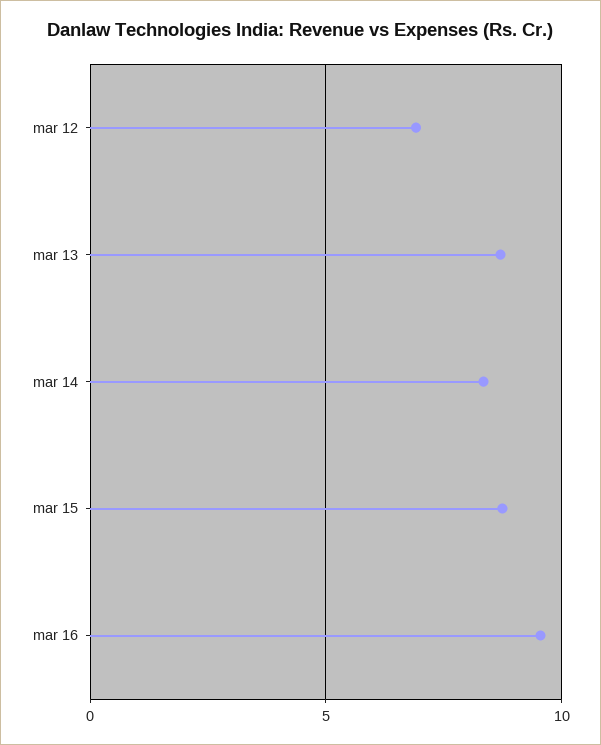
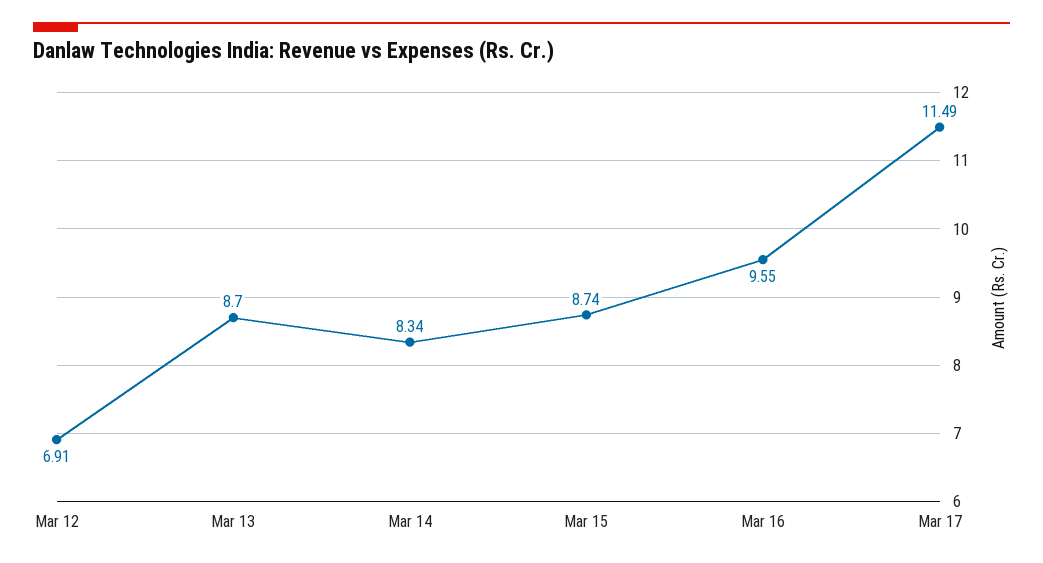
Mar 17: none -> 11.49

